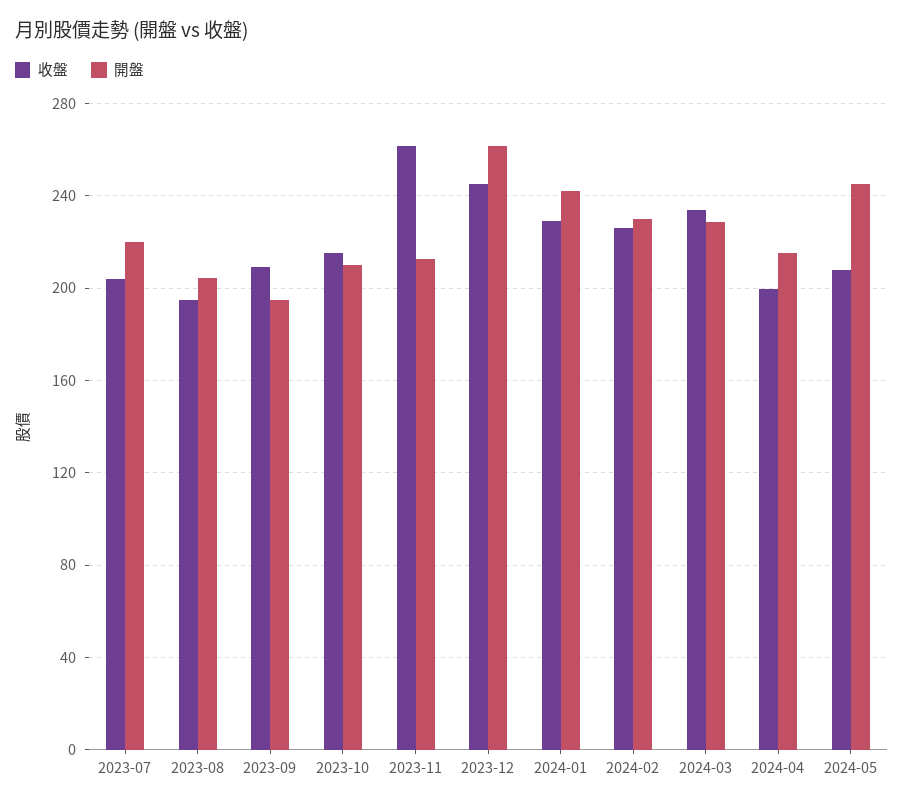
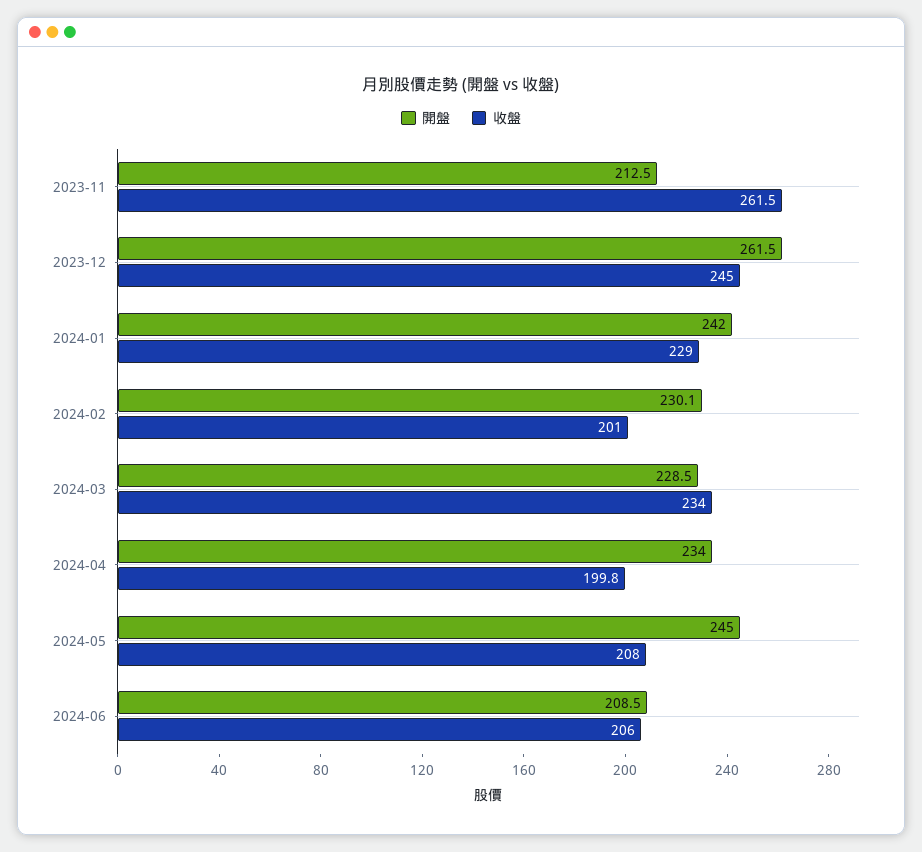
收盤, 2023-07: 205 -> none
開盤, 2023-07: 220 -> none
收盤, 2023-08: 195 -> none
開盤, 2023-08: 205 -> none
收盤, 2023-09: 210 -> none
開盤, 2023-09: 195 -> none
收盤, 2023-10: 215 -> none
開盤, 2023-10: 210 -> none
收盤, 2024-02: 225 -> 201
開盤, 2024-04: 215 -> 234
開盤, 2024-06: none -> 208.5
收盤, 2024-06: none -> 206

